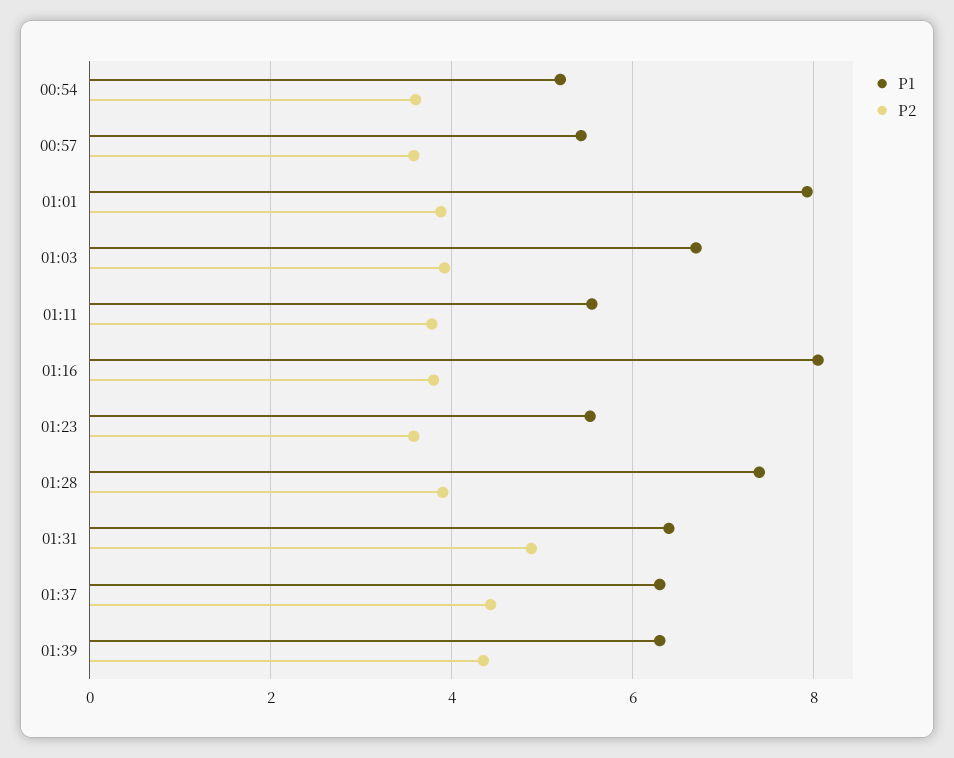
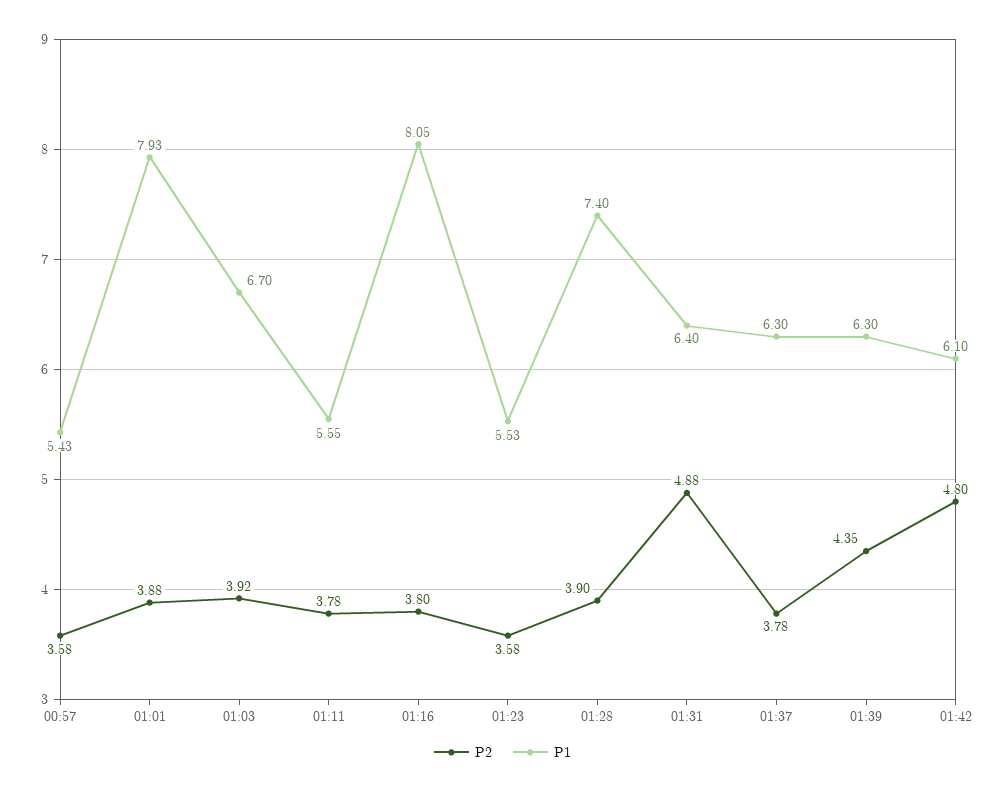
P1, 00:54: 5.2 -> none
P2, 00:54: 3.6 -> none
P2, 01:37: 4.4 -> 3.78
P2, 01:42: none -> 4.8
P1, 01:42: none -> 6.1

